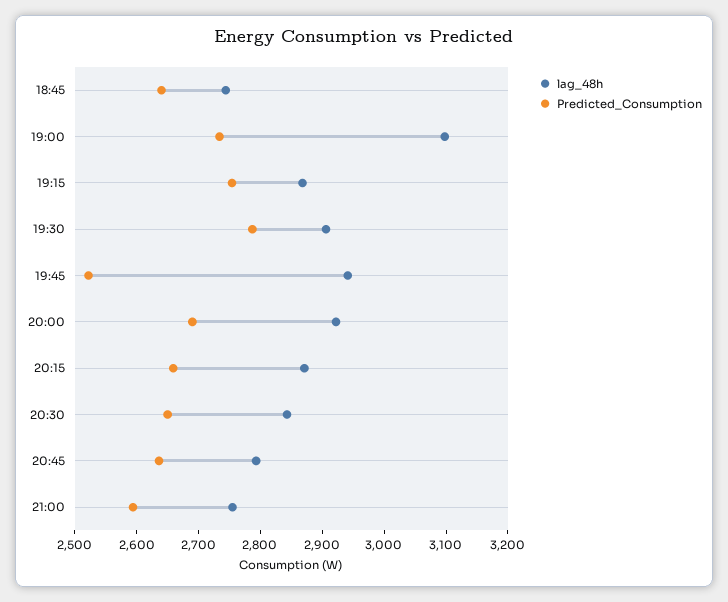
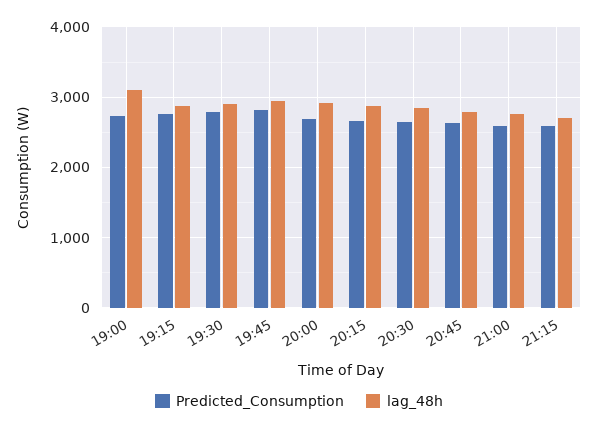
lag_48h, 18:45: 2740 -> none
Predicted_Consumption, 18:45: 2640 -> none
Predicted_Consumption, 19:45: 2520 -> 2800
Predicted_Consumption, 21:15: none -> 2600
lag_48h, 21:15: none -> 2700

